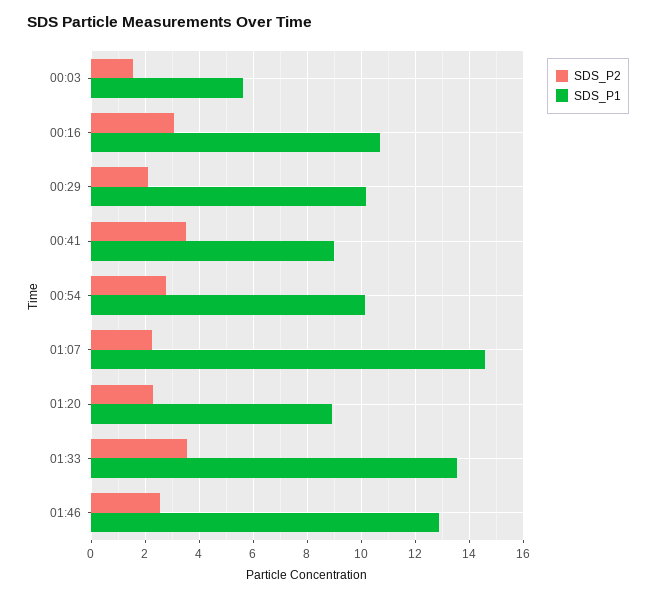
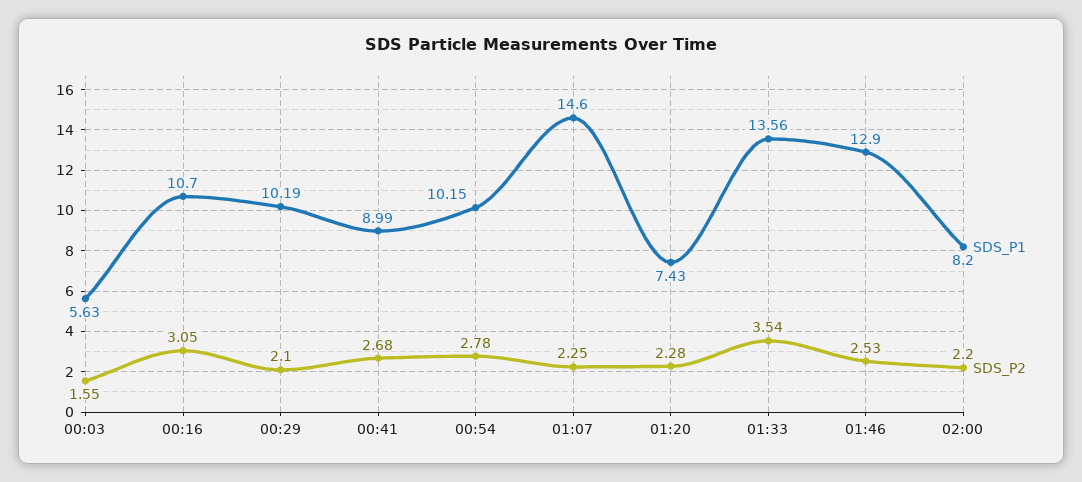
SDS_P2, 00:41: 3.5 -> 2.68
SDS_P1, 01:20: 9 -> 7.43
SDS_P1, 02:00: none -> 8.2
SDS_P2, 02:00: none -> 2.2

